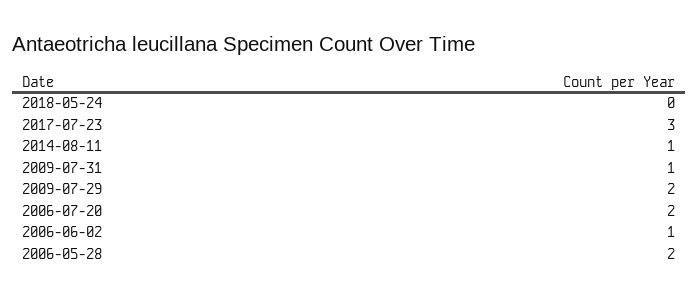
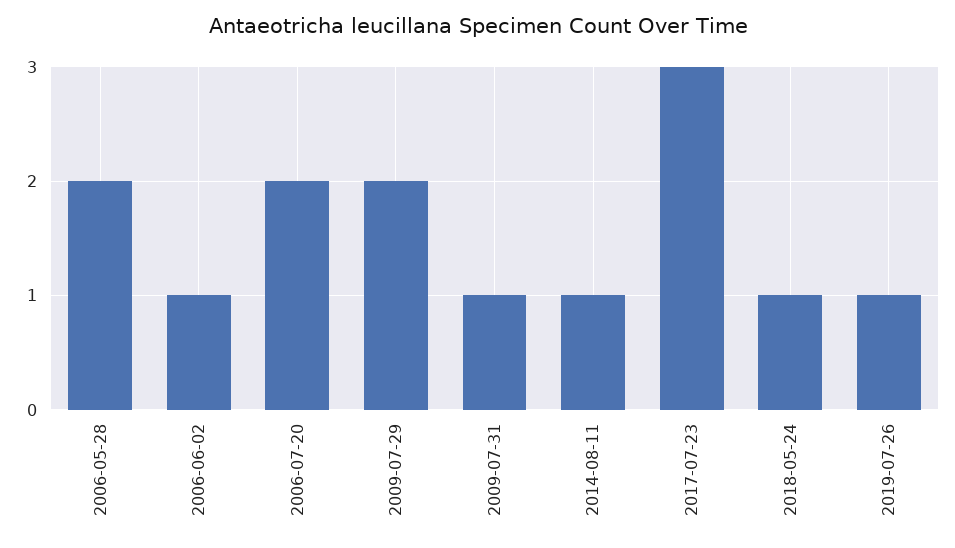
2018-05-24: 0 -> 1
2019-07-26: none -> 1

